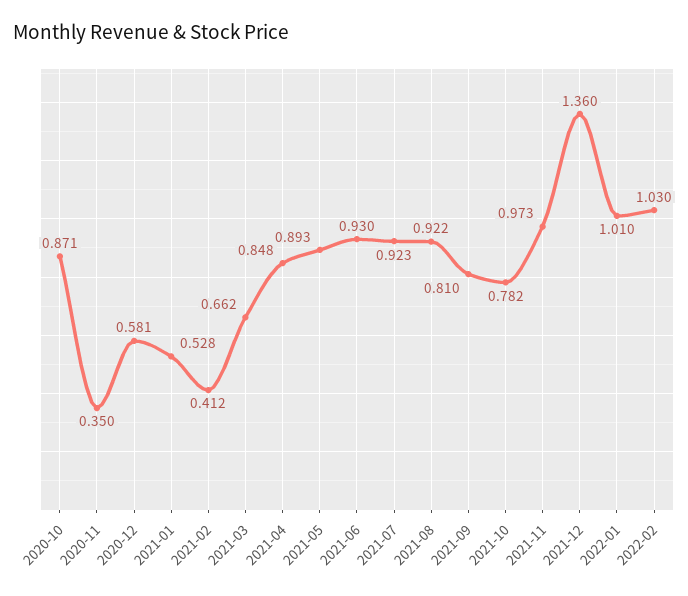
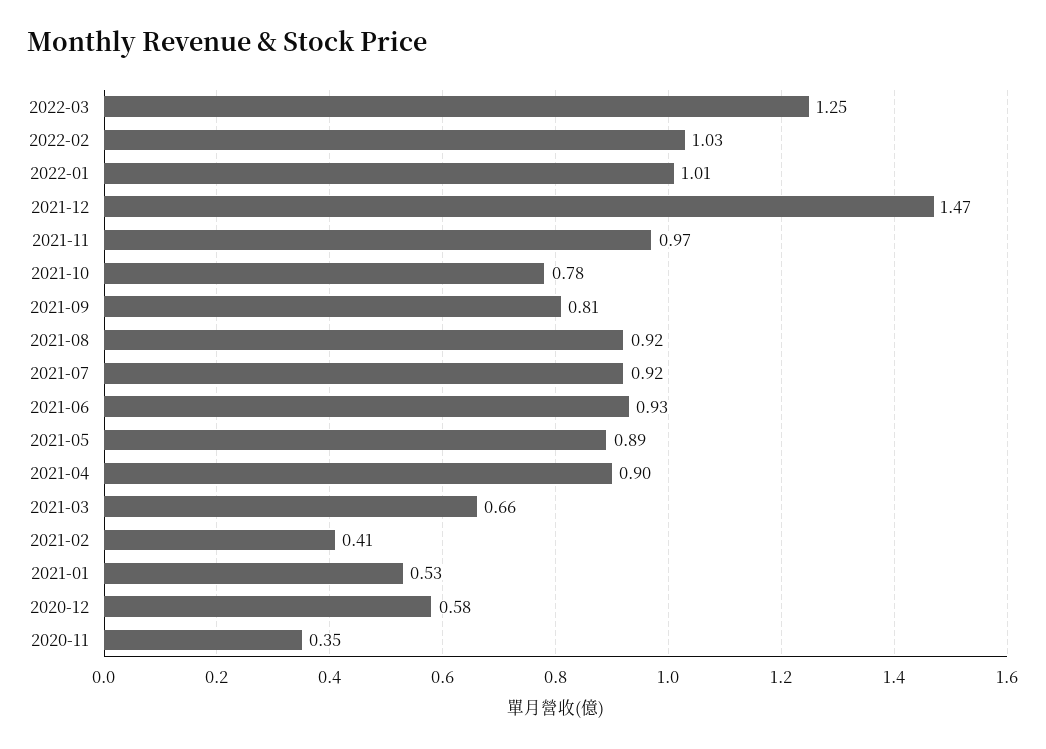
2020-10: 0.871 -> none
2021-04: 0.848 -> 0.9
2021-12: 1.36 -> 1.47
2022-03: none -> 1.25

